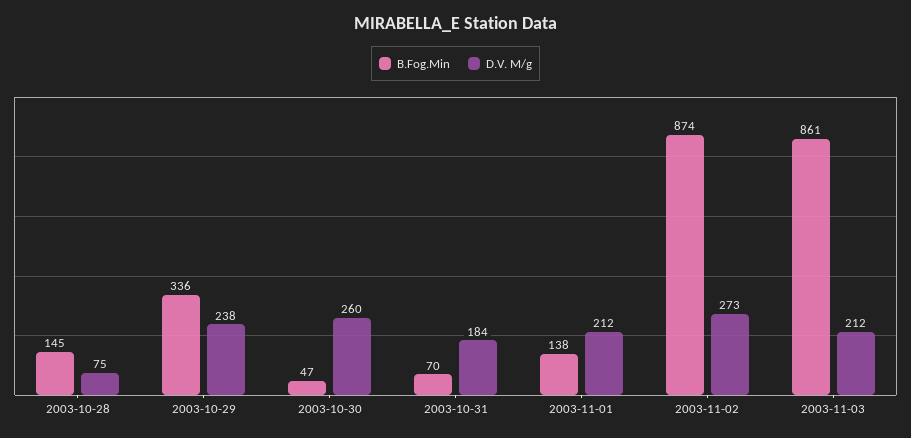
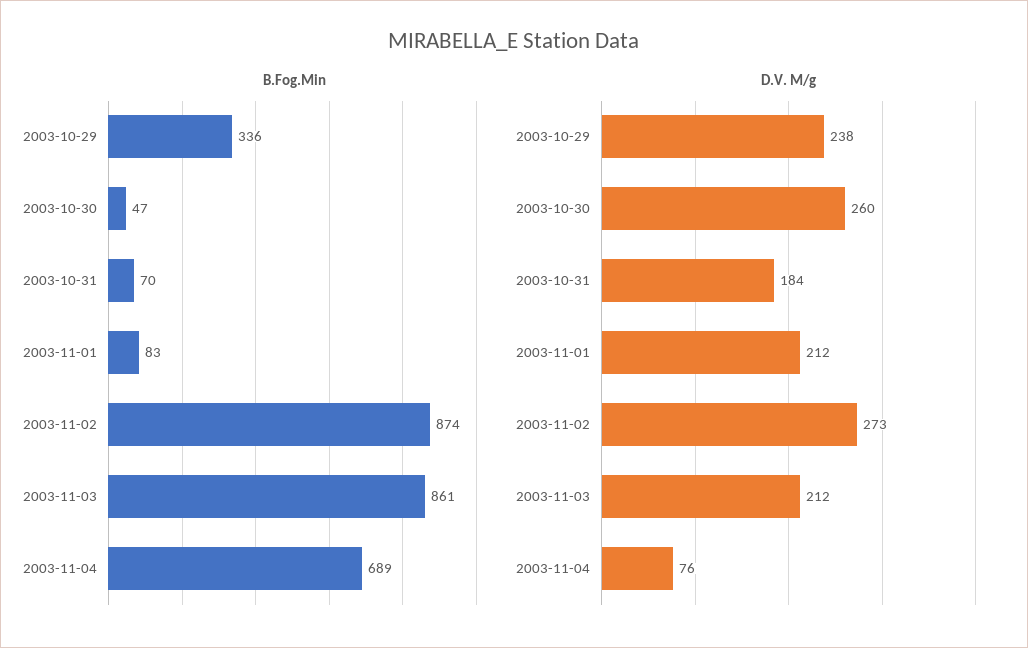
B.Fog.Min, 2003-10-28: 145 -> none
D.V. M/g, 2003-10-28: 75 -> none
B.Fog.Min, 2003-11-01: 138 -> 83
B.Fog.Min, 2003-11-04: none -> 689
D.V. M/g, 2003-11-04: none -> 76

